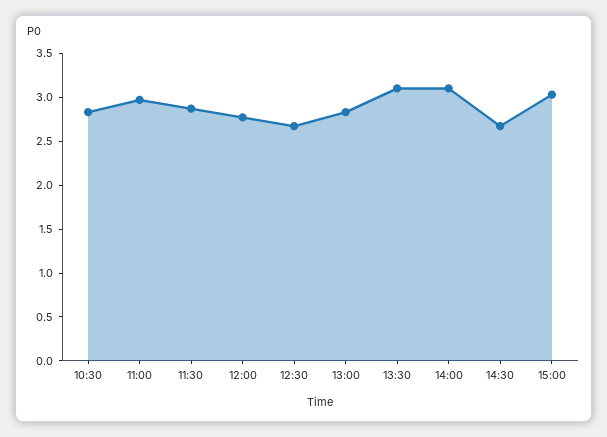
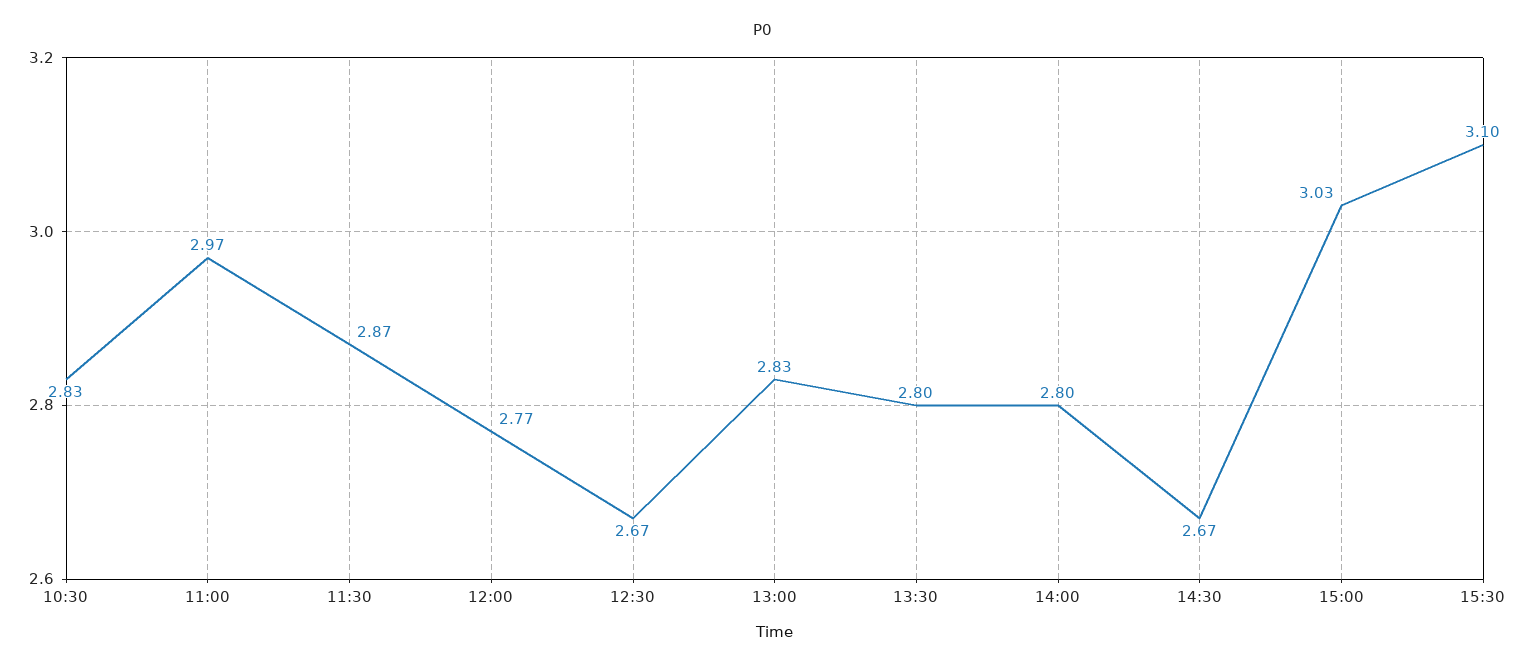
13:30: 3.1 -> 2.8
14:00: 3.1 -> 2.8
15:30: none -> 3.1

